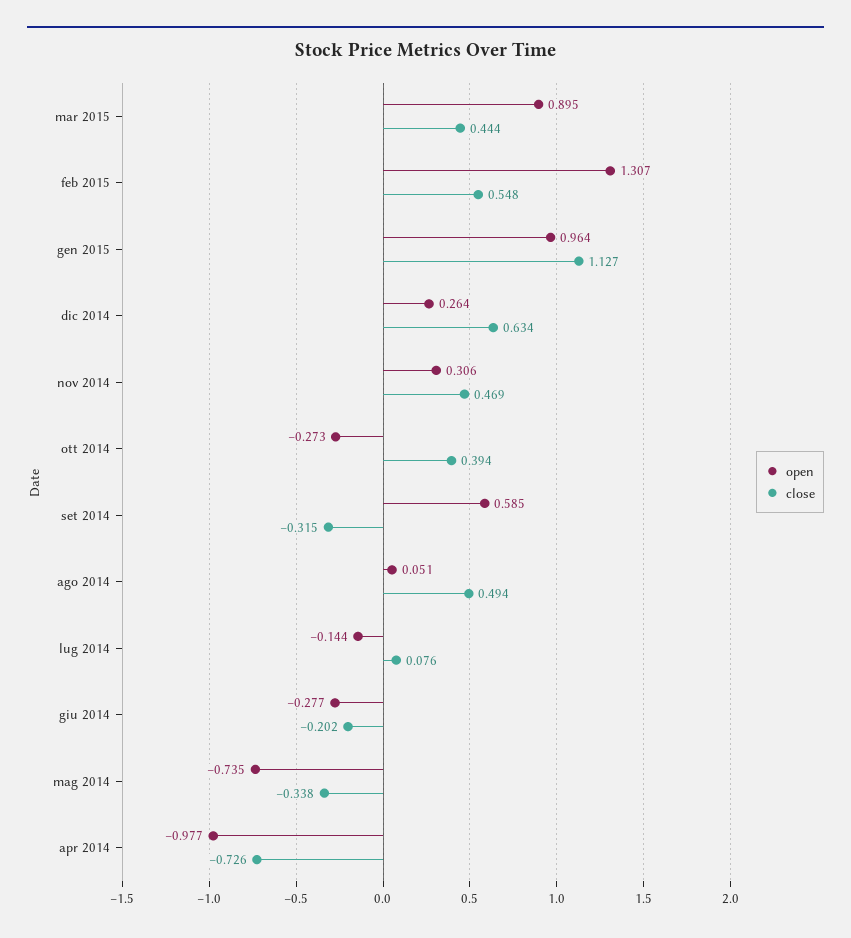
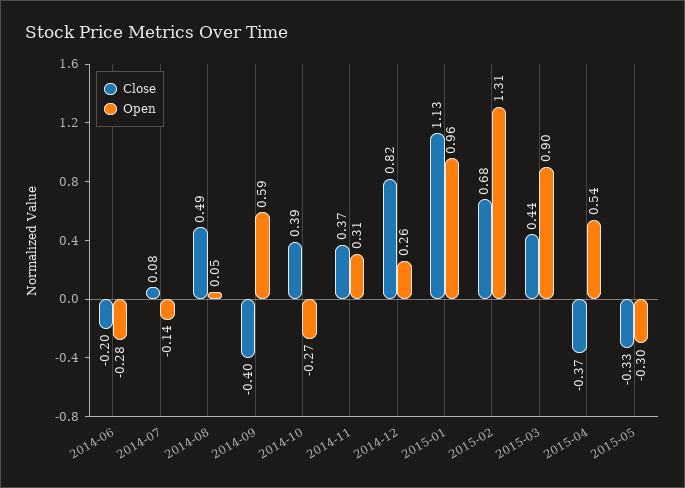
close, feb 2015: 0.548 -> 0.68
close, dic 2014: 0.634 -> 0.82
close, nov 2014: 0.469 -> 0.37
close, set 2014: -0.315 -> -0.4
open, mag 2014: -0.735 -> none
close, mag 2014: -0.338 -> none
open, apr 2014: -0.977 -> none
close, apr 2014: -0.726 -> none
close, 2015-04: none -> -0.37
open, 2015-04: none -> 0.54
close, 2015-05: none -> -0.33
open, 2015-05: none -> -0.3

